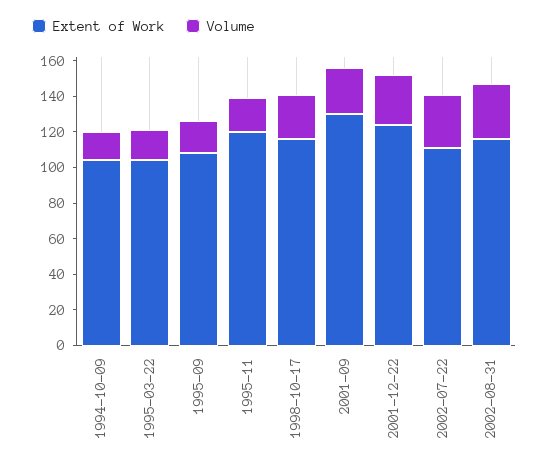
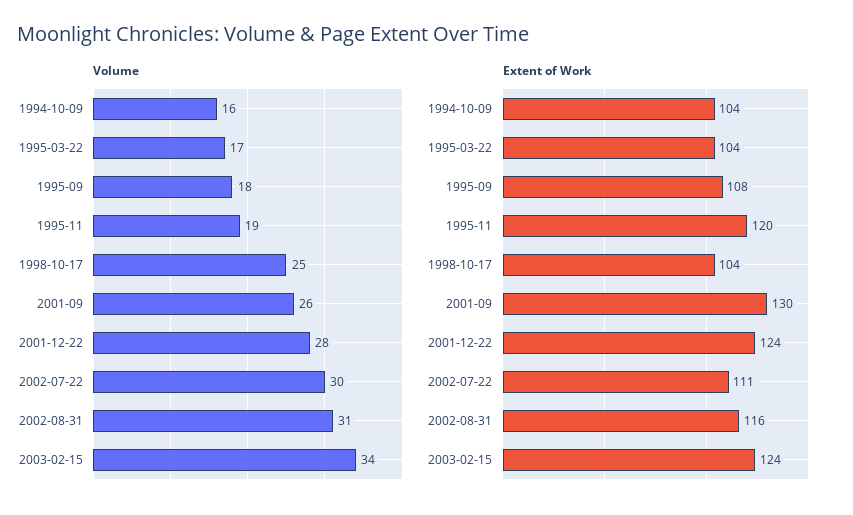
Extent of Work, 1998-10-17: 115 -> 104
Volume, 2003-02-15: none -> 34
Extent of Work, 2003-02-15: none -> 124

